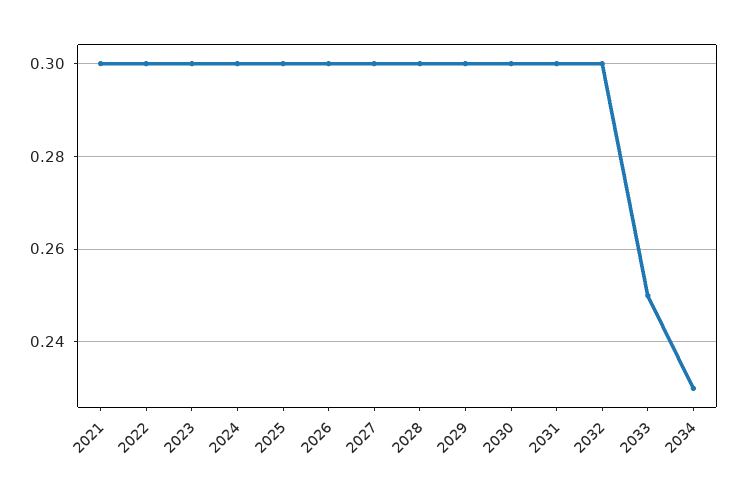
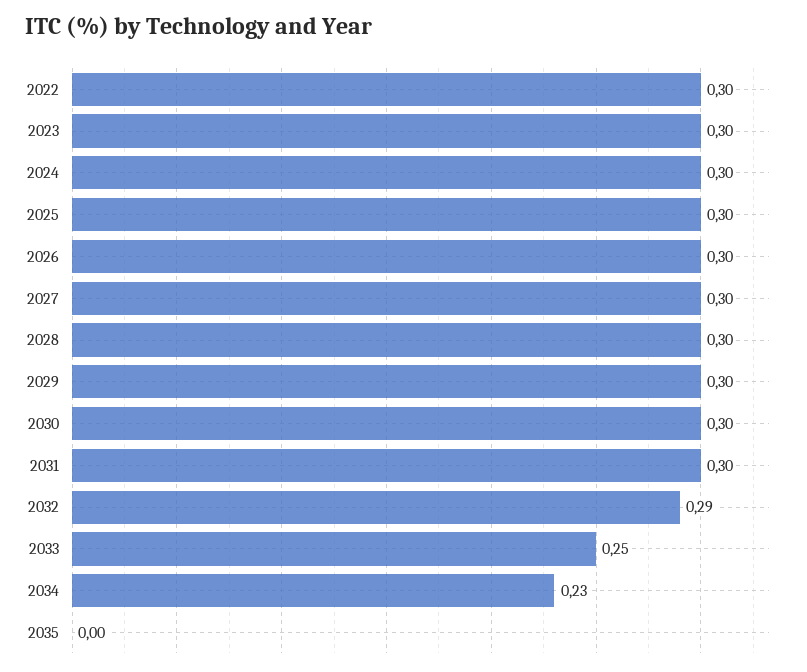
2021: 0.3 -> none
2032: 0.3 -> 0.29
2035: none -> 0

